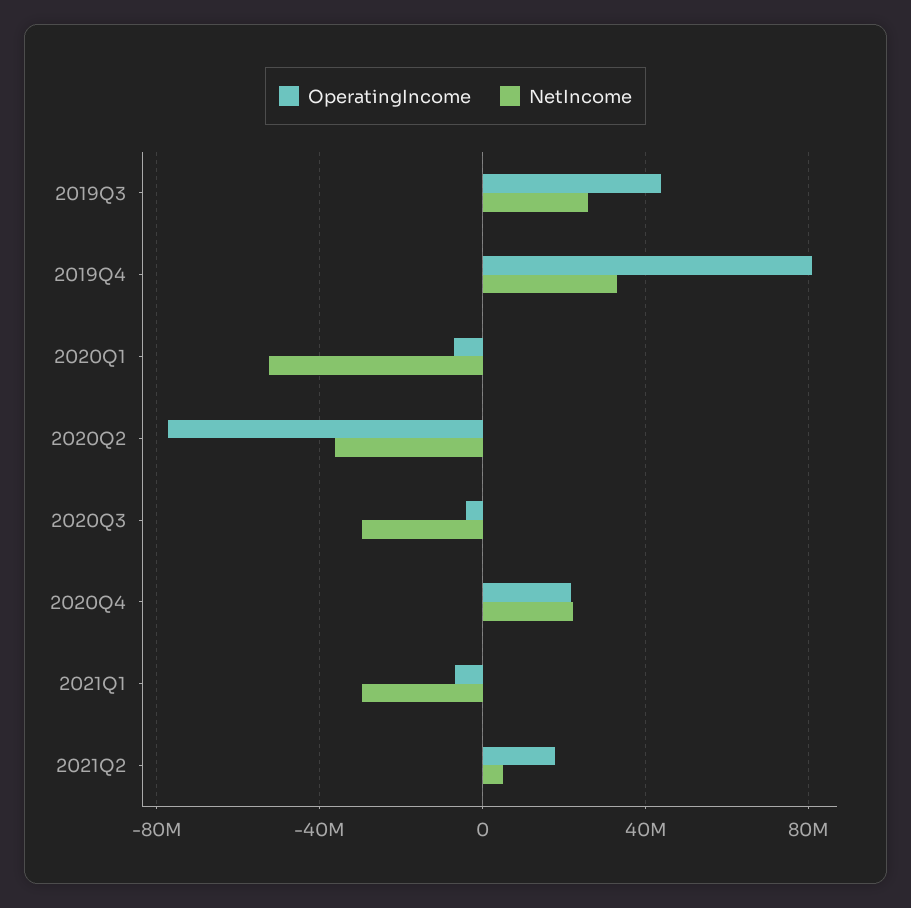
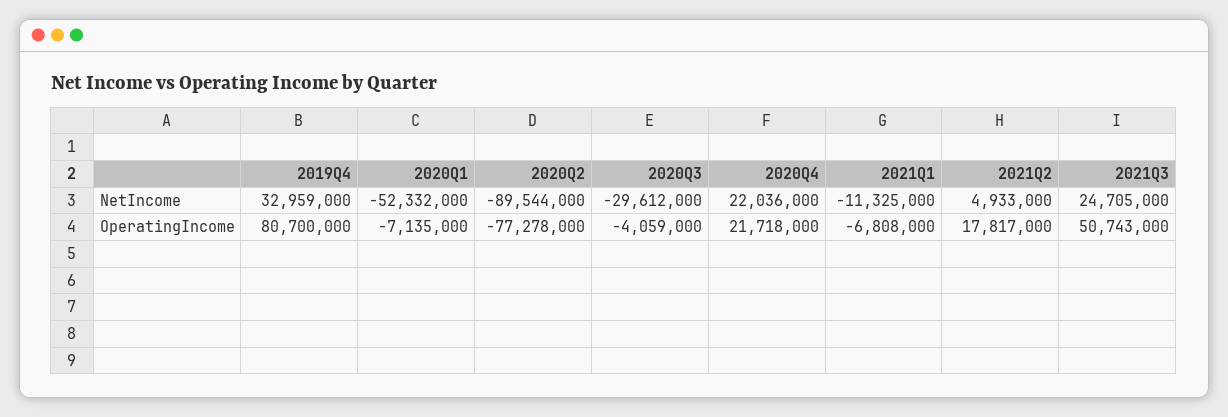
OperatingIncome, 2019Q3: 45000000 -> none
NetIncome, 2019Q3: 25000000 -> none
NetIncome, 2020Q2: -35000000 -> -89544000
NetIncome, 2021Q1: -30000000 -> -11325000
NetIncome, 2021Q3: none -> 24705000
OperatingIncome, 2021Q3: none -> 50743000

